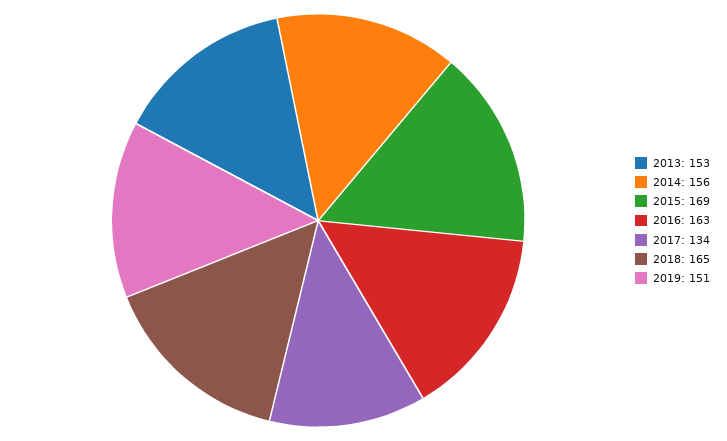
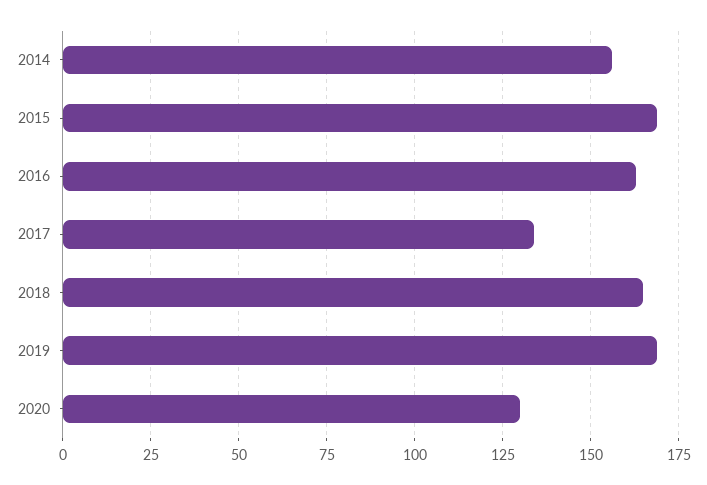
2013: 153 -> none
2019: 151 -> 170
2020: none -> 130

